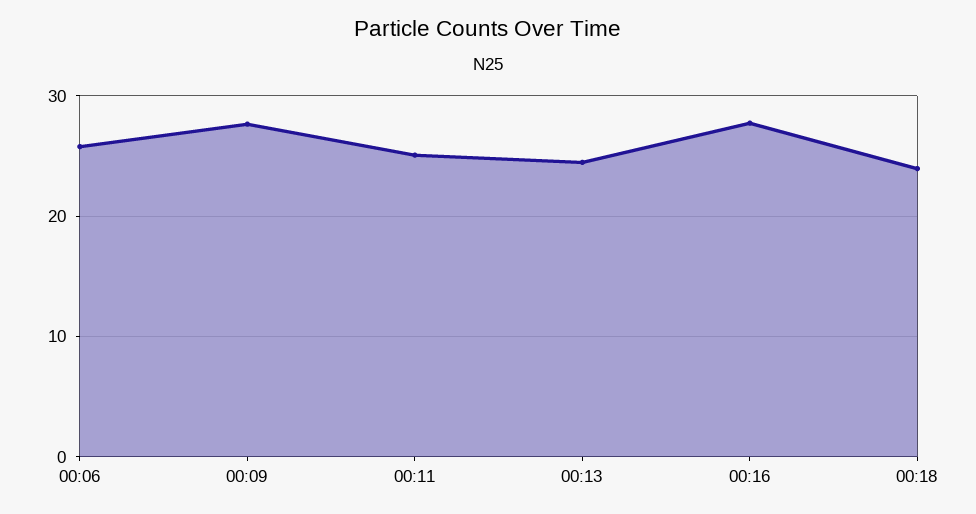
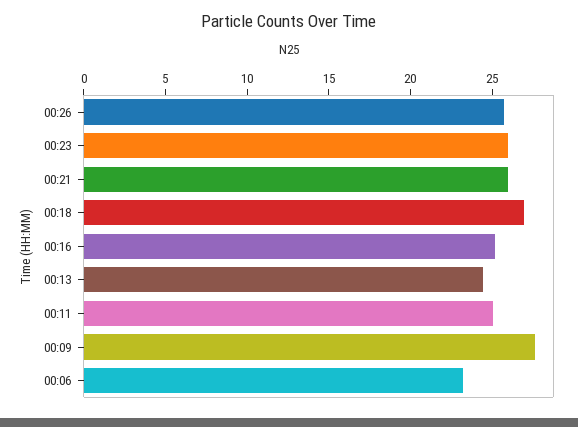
00:06: 26 -> 23
00:16: 28 -> 25
00:18: 24 -> 27
00:26: none -> 26
00:23: none -> 26
00:21: none -> 26

